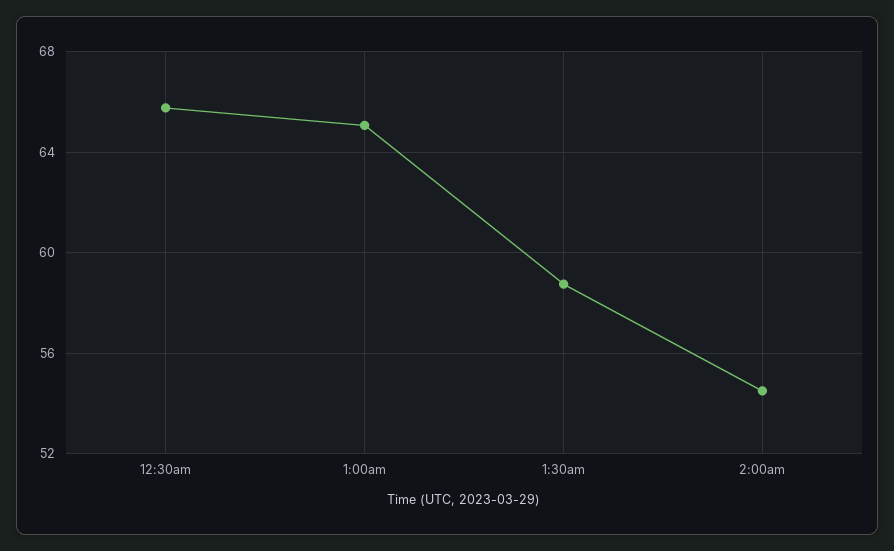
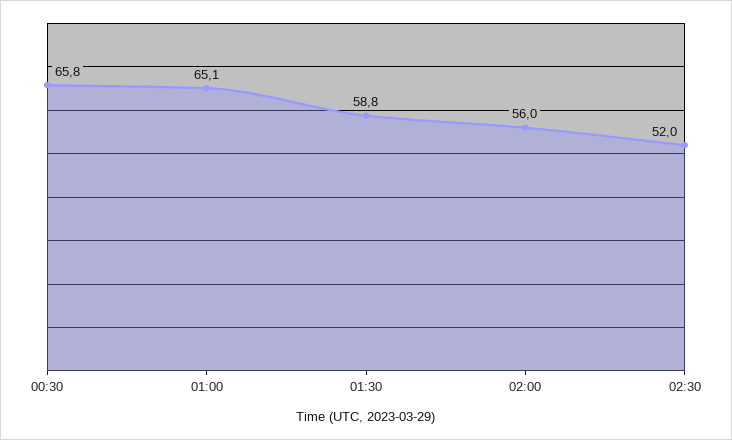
2:00am: 54.5 -> 56
02:30: none -> 52

